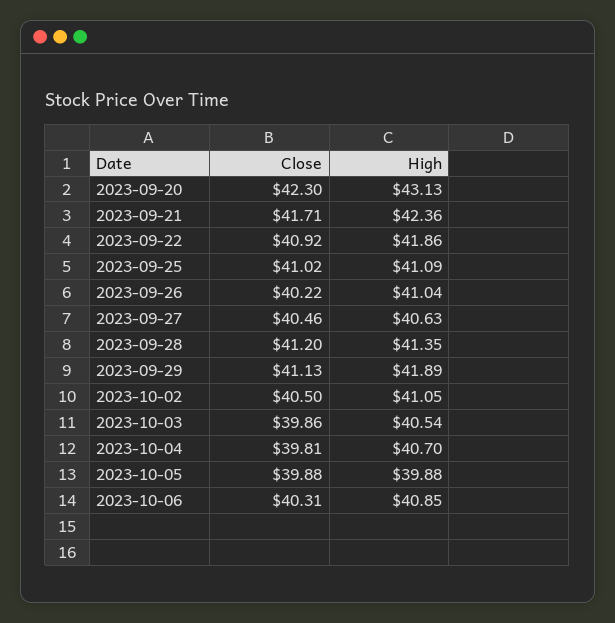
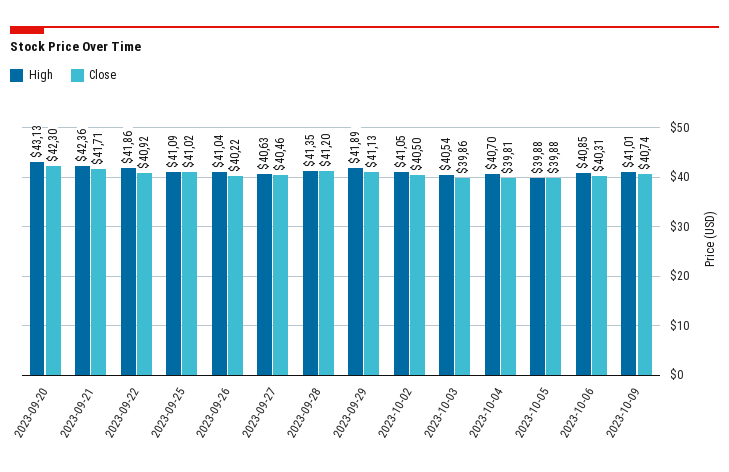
High, 2023-10-09: none -> 41.01
Close, 2023-10-09: none -> 40.74

